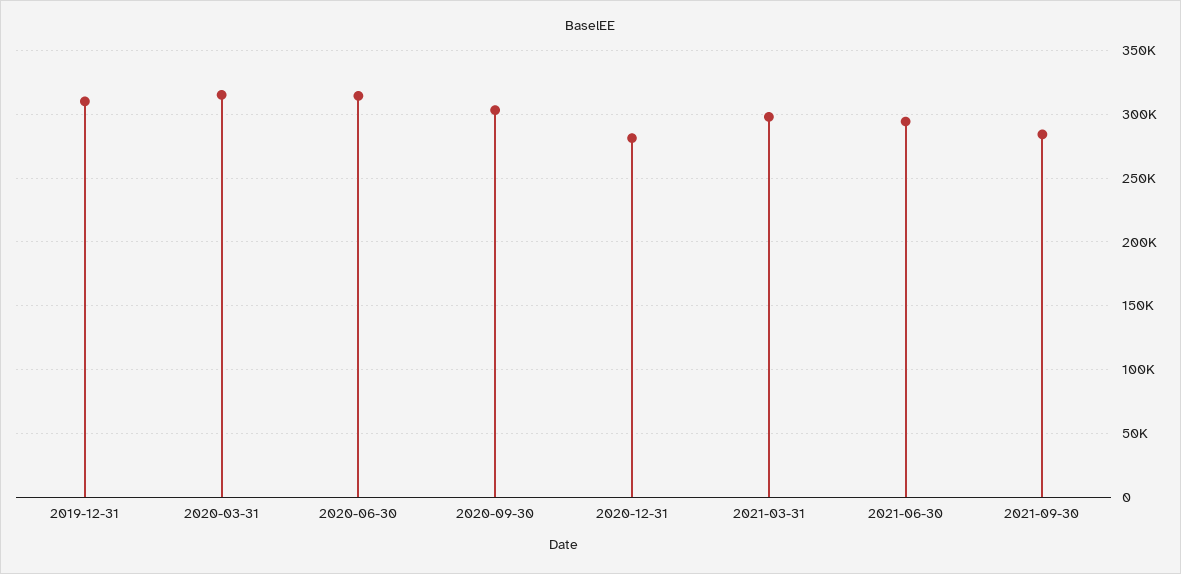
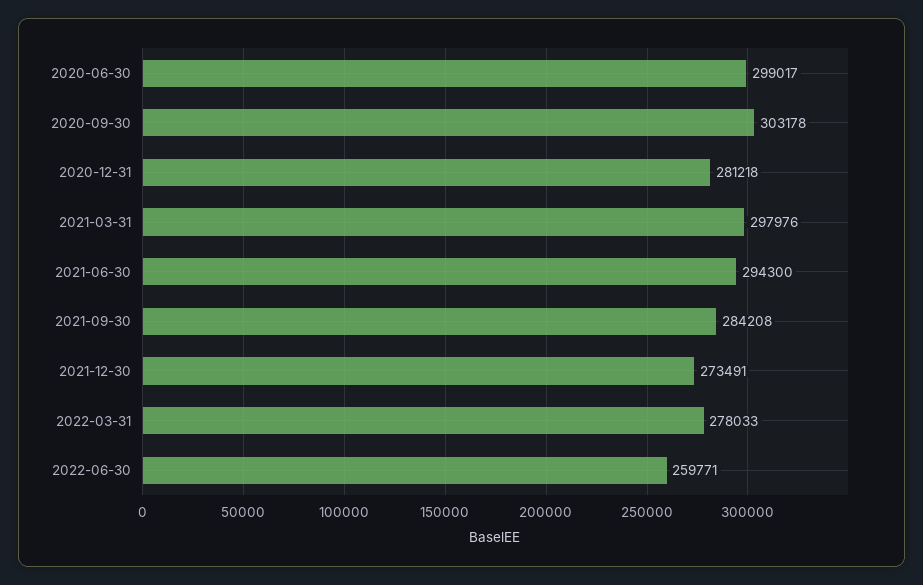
2019-12-31: 310000 -> none
2020-03-31: 315000 -> none
2020-06-30: 315000 -> 299017
2021-12-30: none -> 273491
2022-03-31: none -> 278033
2022-06-30: none -> 259771

